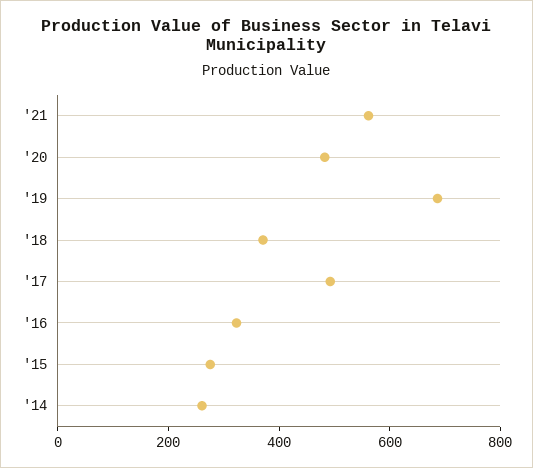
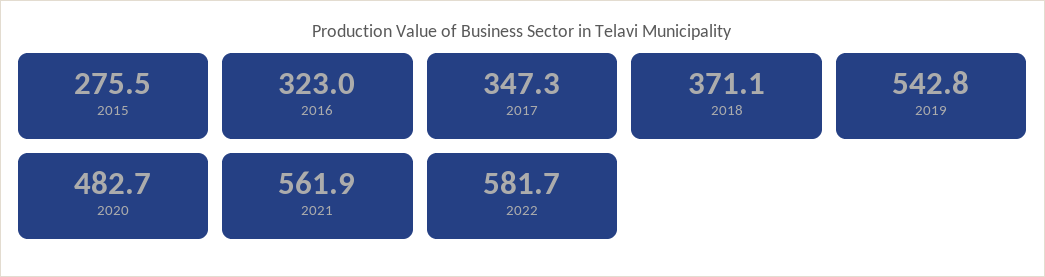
'19: 700 -> 542.8
'17: 500 -> 347.3
'14: 250 -> none
2022: none -> 581.7

